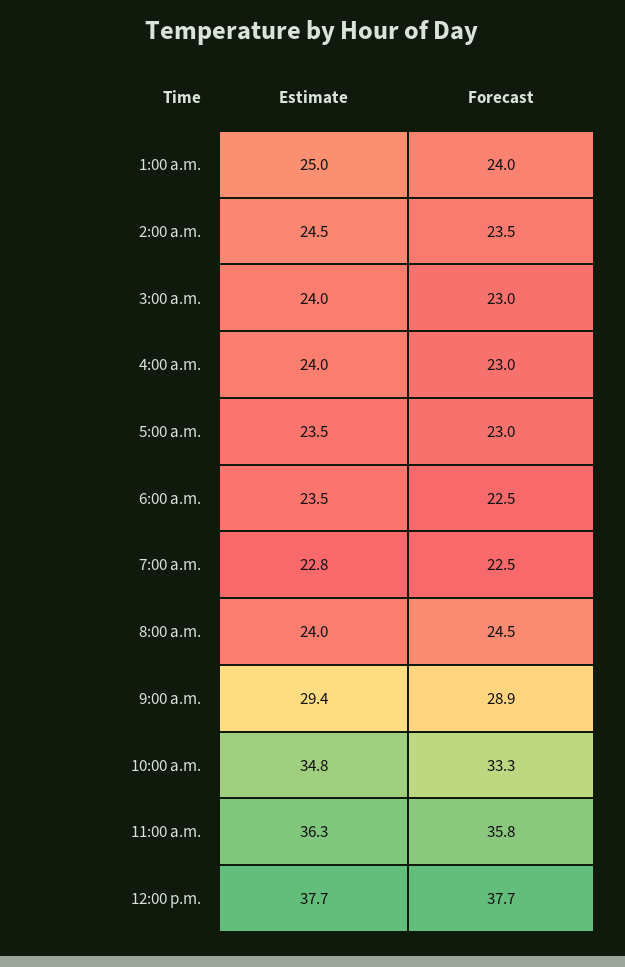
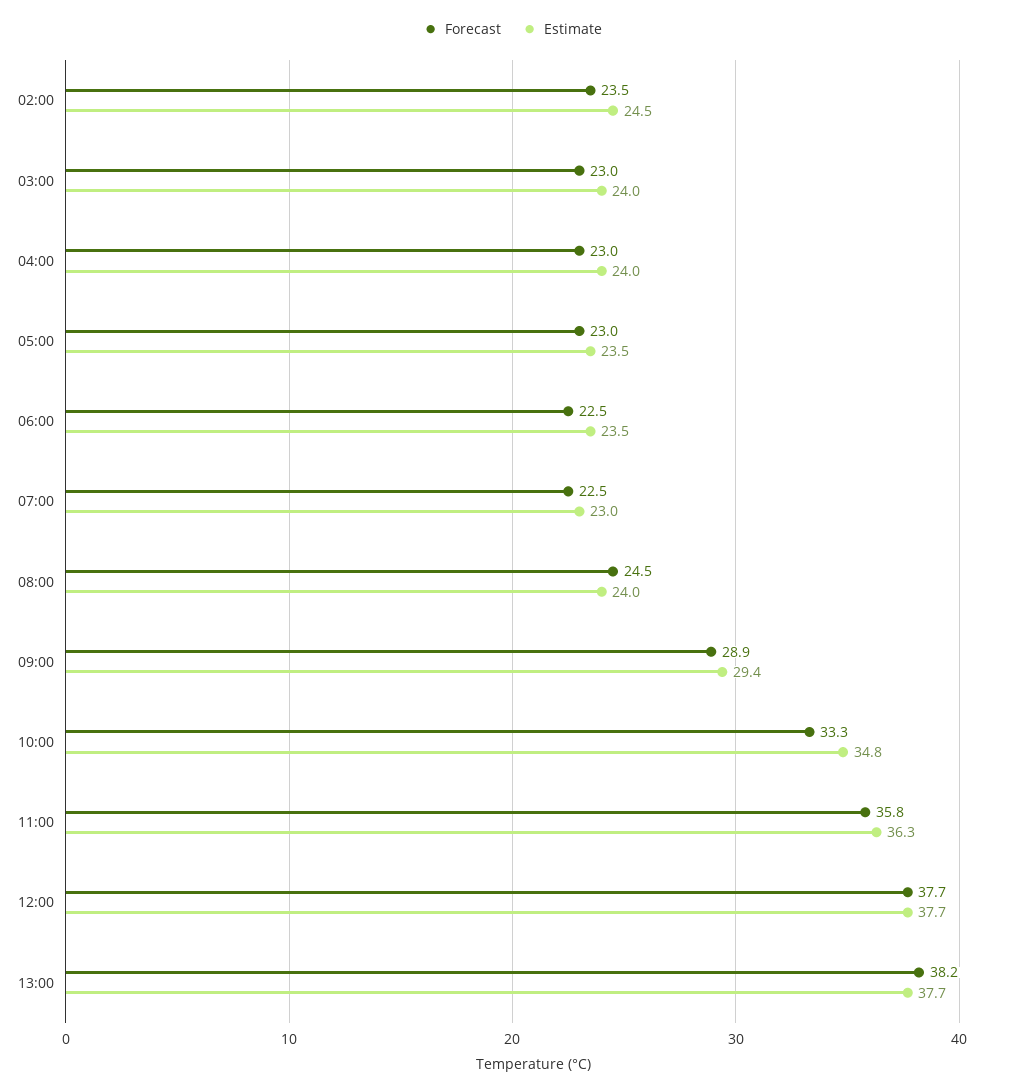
Estimate, 1:00 a.m.: 25 -> none
Forecast, 1:00 a.m.: 24 -> none
Estimate, 7:00 a.m.: 22.8 -> 23
Forecast, 13:00: none -> 38.2
Estimate, 13:00: none -> 37.7

